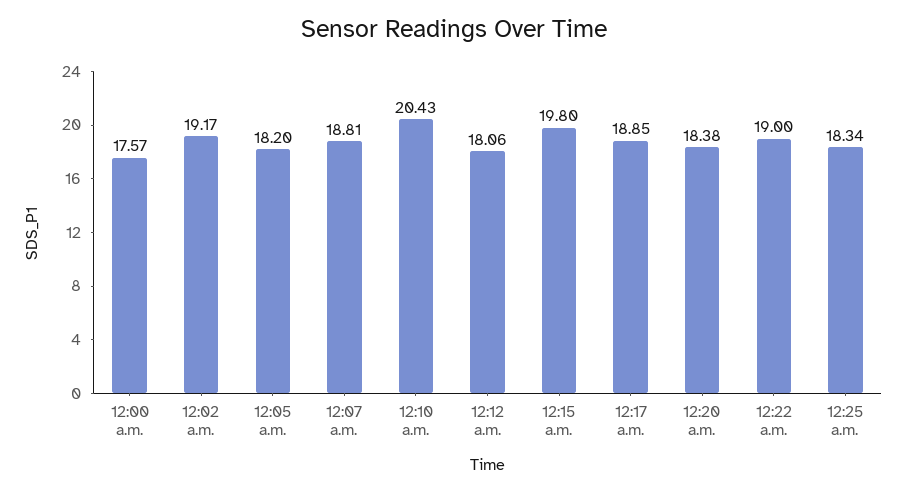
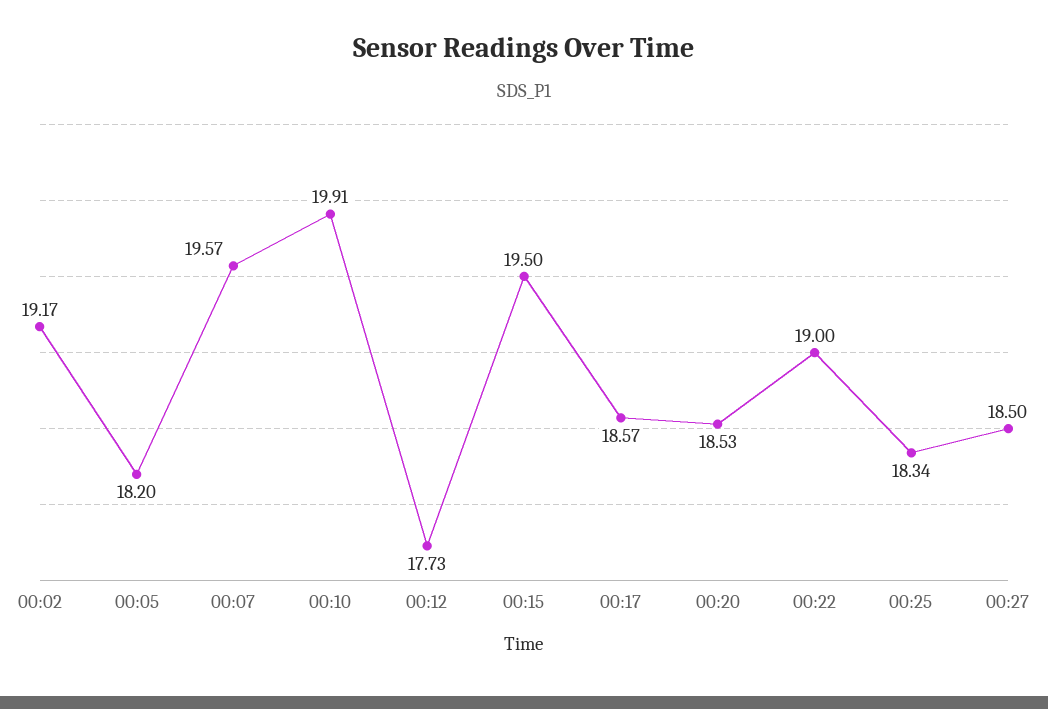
12:00 a.m.: 17.57 -> none
12:07 a.m.: 18.81 -> 19.57
12:10 a.m.: 20.43 -> 19.91
12:12 a.m.: 18.06 -> 17.73
12:15 a.m.: 19.8 -> 19.5
12:17 a.m.: 18.85 -> 18.57
12:20 a.m.: 18.38 -> 18.53
00:27: none -> 18.5

